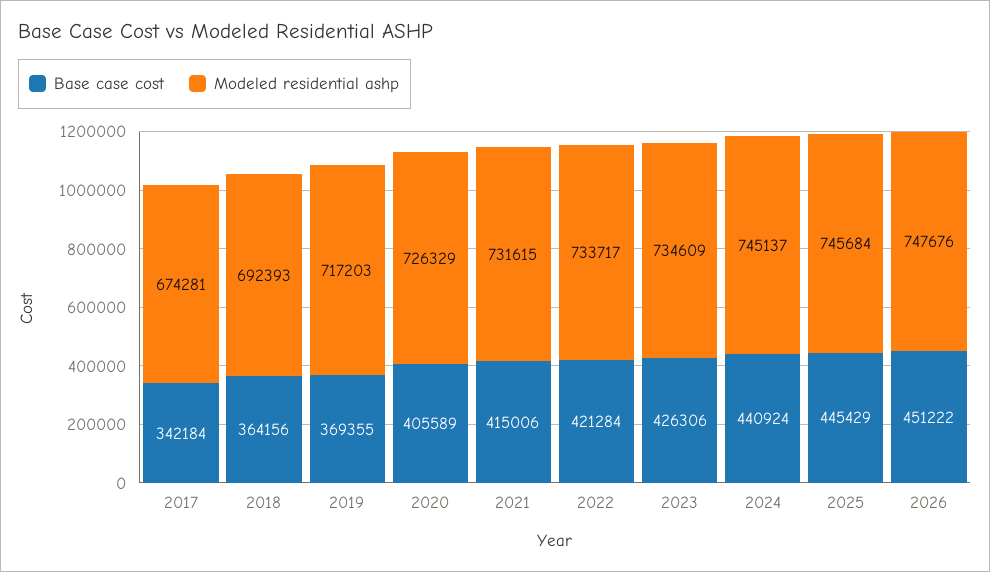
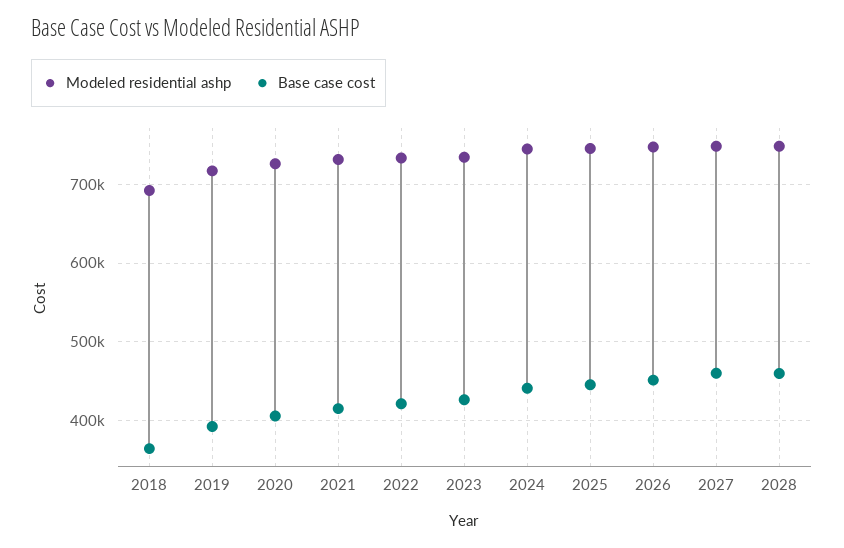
Base case cost, 2017: 342184 -> none
Modeled residential ashp, 2017: 674281 -> none
Base case cost, 2019: 369355 -> 390000
Modeled residential ashp, 2027: none -> 750000
Base case cost, 2027: none -> 460000
Modeled residential ashp, 2028: none -> 750000
Base case cost, 2028: none -> 460000

